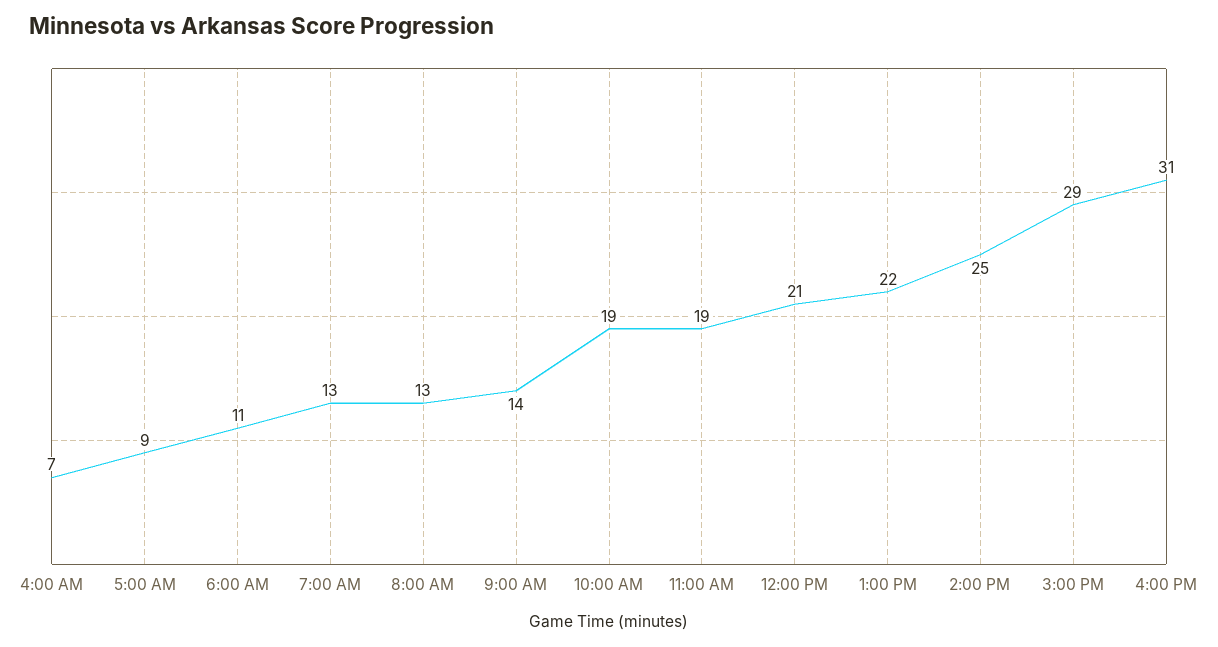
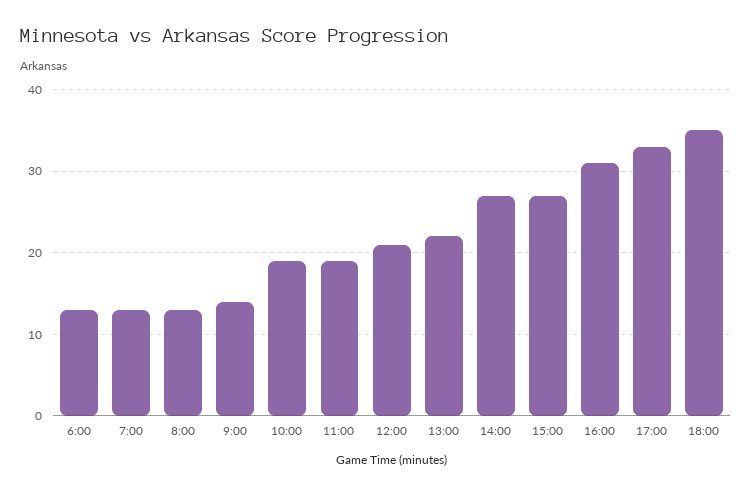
4:00 AM: 7 -> none
5:00 AM: 9 -> none
6:00 AM: 11 -> 13
2:00 PM: 25 -> 27
3:00 PM: 29 -> 27
17:00: none -> 33
18:00: none -> 35

